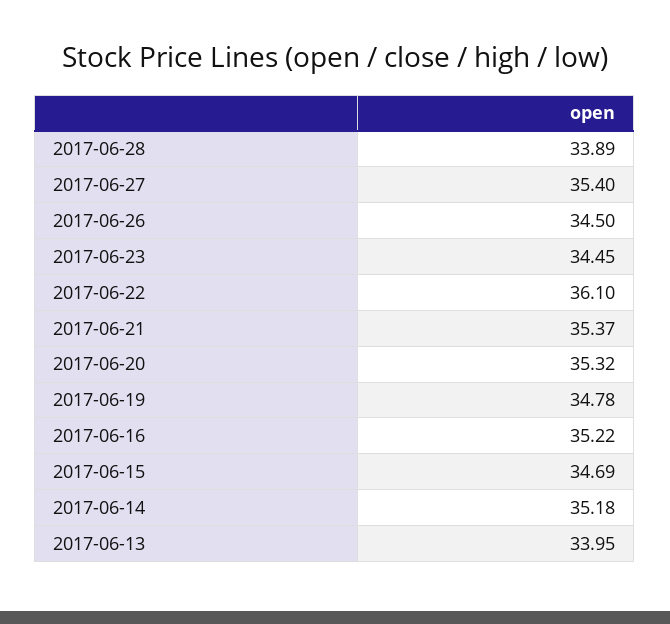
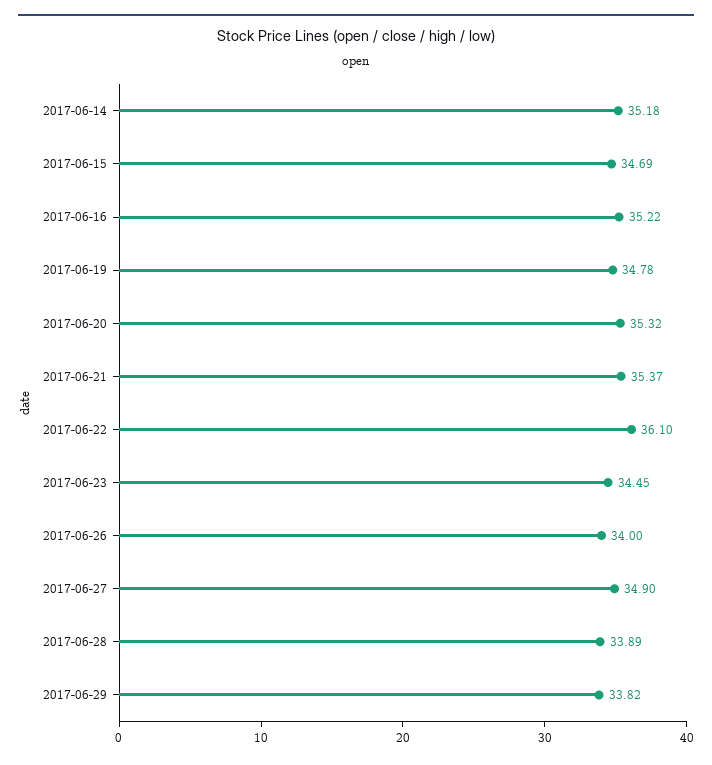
2017-06-27: 35.4 -> 34.9
2017-06-26: 34.5 -> 34
2017-06-13: 33.95 -> none
2017-06-29: none -> 33.82

